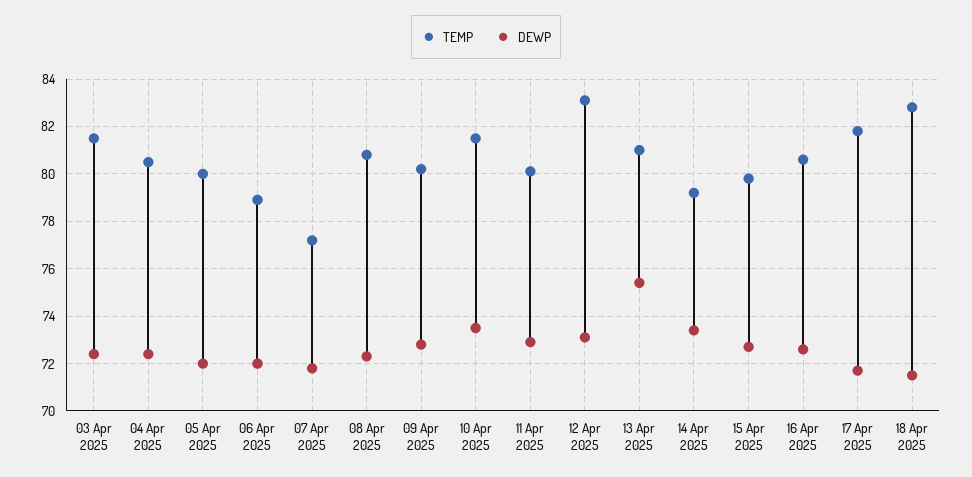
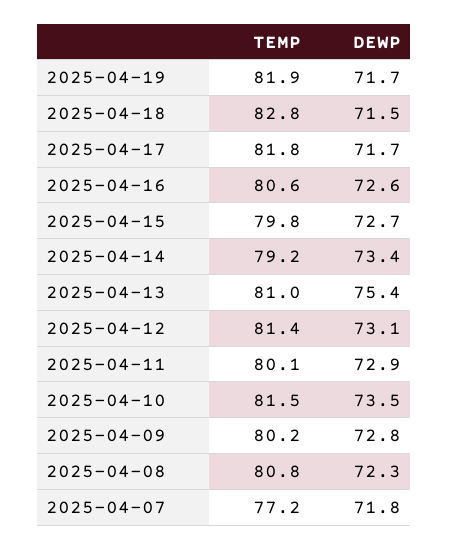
TEMP, 03 Apr 2025: 81.5 -> none
DEWP, 03 Apr 2025: 72.5 -> none
TEMP, 04 Apr 2025: 80.5 -> none
DEWP, 04 Apr 2025: 72.5 -> none
TEMP, 05 Apr 2025: 80 -> none
DEWP, 05 Apr 2025: 72 -> none
TEMP, 06 Apr 2025: 79 -> none
DEWP, 06 Apr 2025: 72 -> none
TEMP, 12 Apr 2025: 83 -> 81.4
TEMP, 2025-04-19: none -> 81.9
DEWP, 2025-04-19: none -> 71.7

